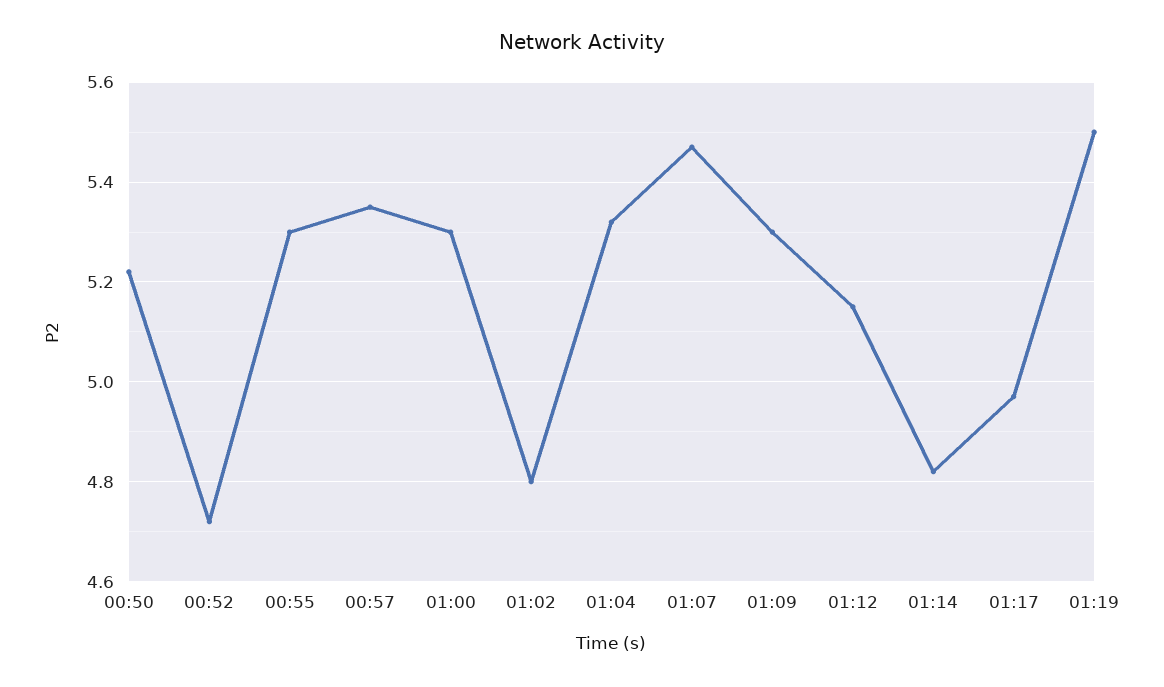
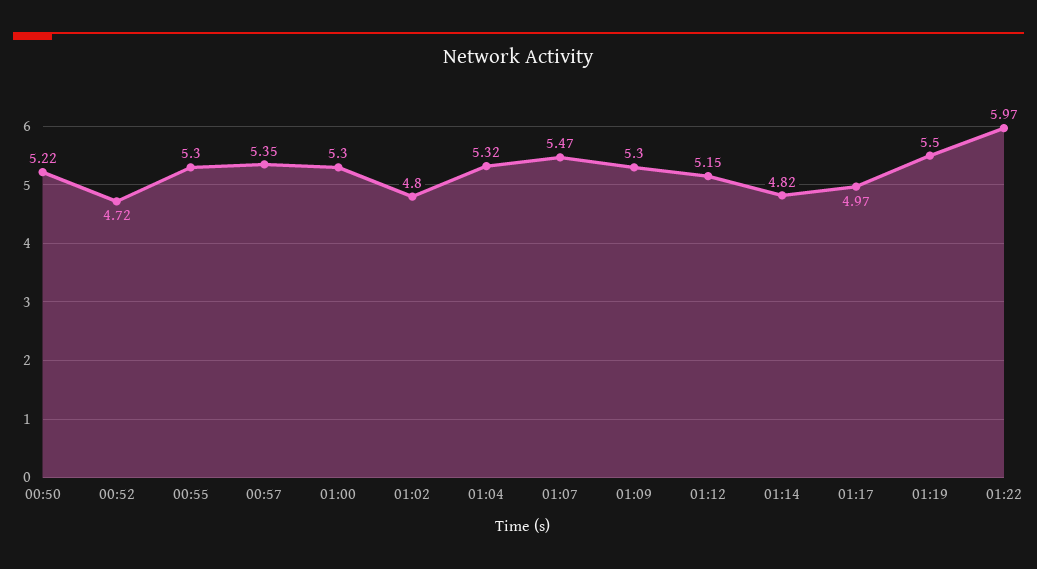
01:22: none -> 5.97

